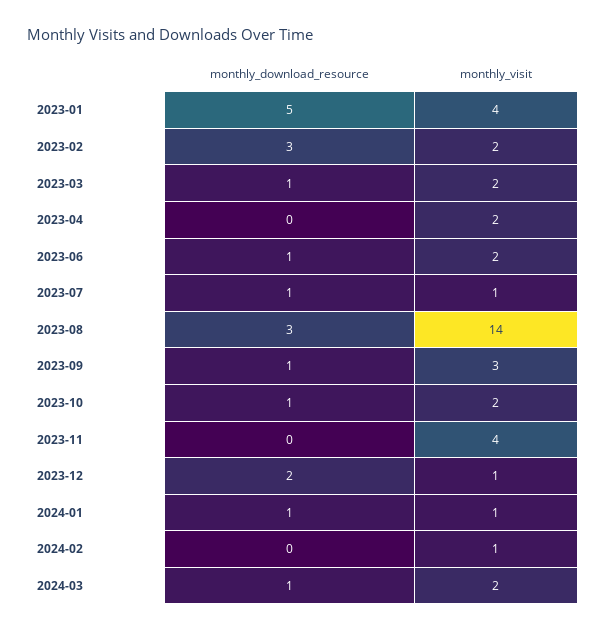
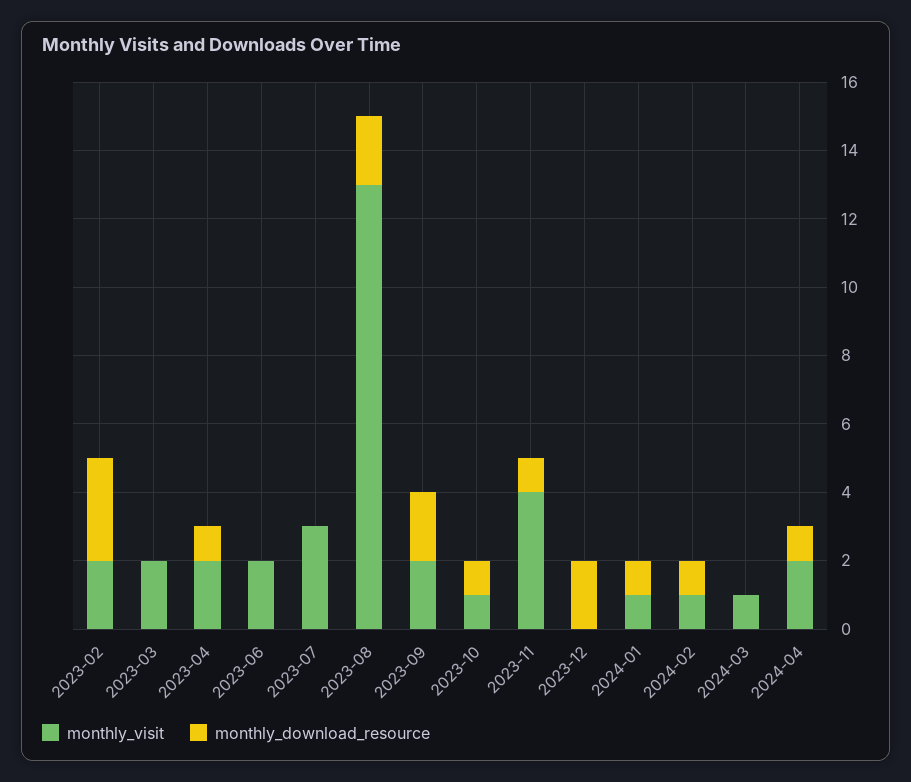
monthly_download_resource, 2023-01: 5 -> none
monthly_visit, 2023-01: 4 -> none
monthly_download_resource, 2023-03: 1 -> 0
monthly_download_resource, 2023-04: 0 -> 1
monthly_download_resource, 2023-06: 1 -> 0
monthly_download_resource, 2023-07: 1 -> 0
monthly_visit, 2023-07: 1 -> 3
monthly_download_resource, 2023-08: 3 -> 2
monthly_visit, 2023-08: 14 -> 13
monthly_download_resource, 2023-09: 1 -> 2
monthly_visit, 2023-09: 3 -> 2
monthly_visit, 2023-10: 2 -> 1
monthly_download_resource, 2023-11: 0 -> 1
monthly_visit, 2023-12: 1 -> 0
monthly_download_resource, 2024-02: 0 -> 1
monthly_download_resource, 2024-03: 1 -> 0
monthly_visit, 2024-03: 2 -> 1
monthly_visit, 2024-04: none -> 2
monthly_download_resource, 2024-04: none -> 1

